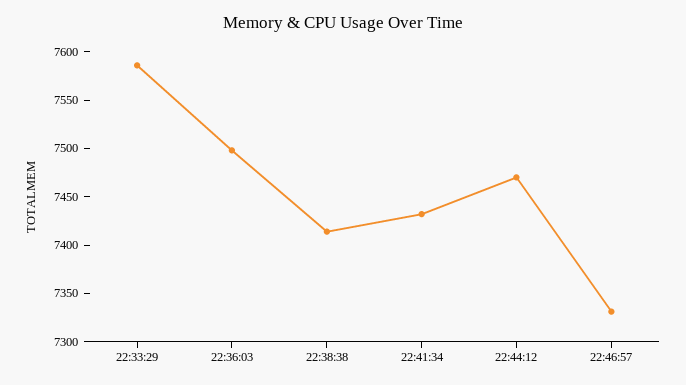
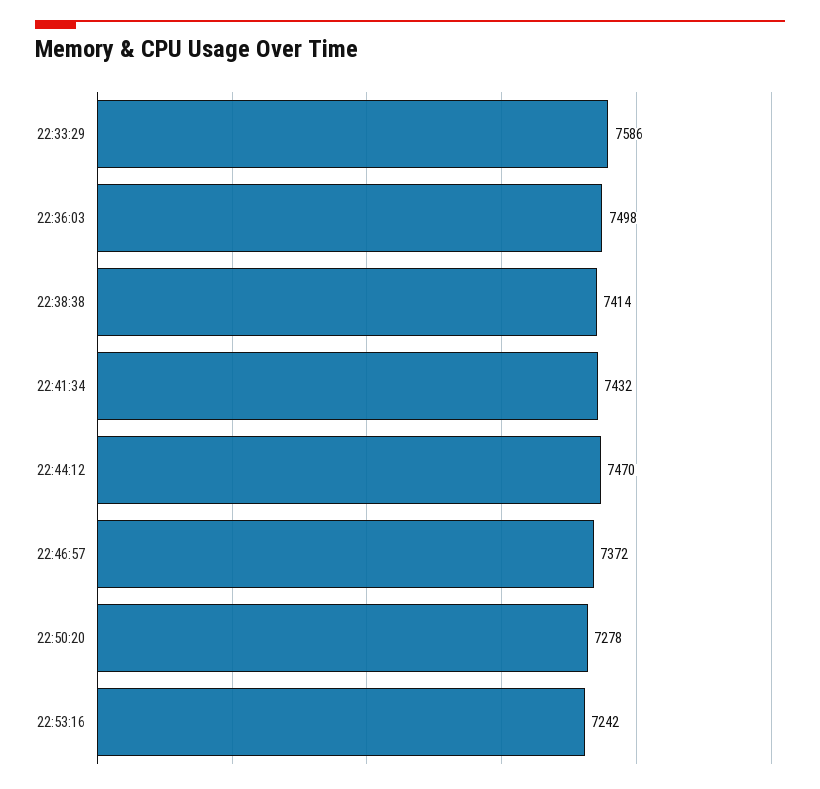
22:46:57: 7330 -> 7372
22:50:20: none -> 7278
22:53:16: none -> 7242

